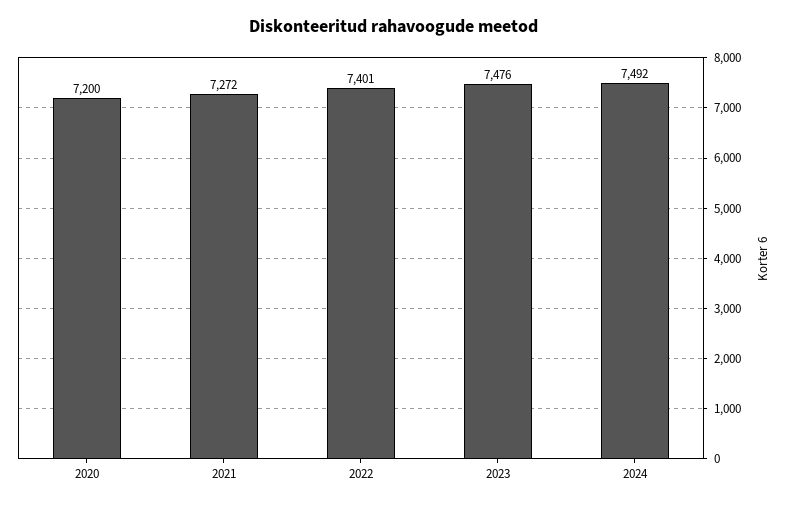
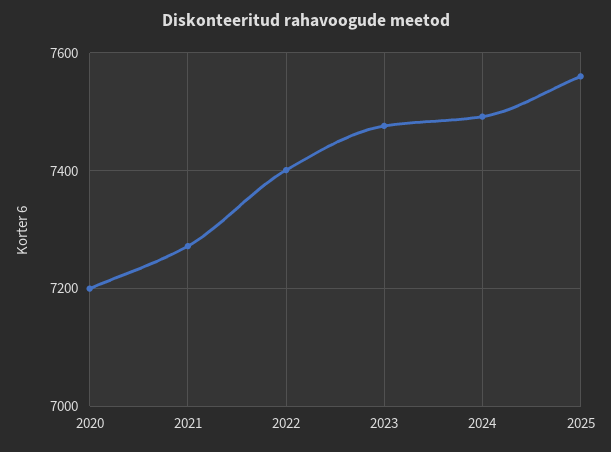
2025: none -> 7560

